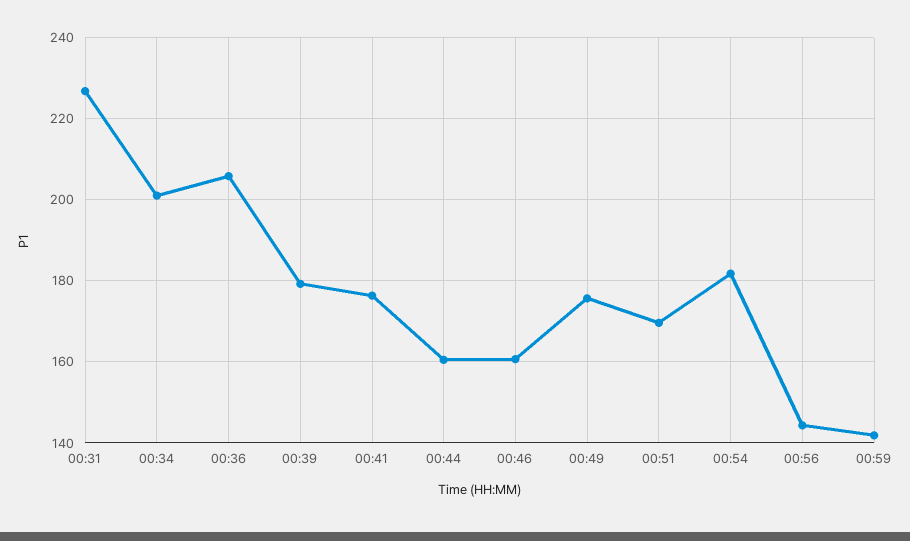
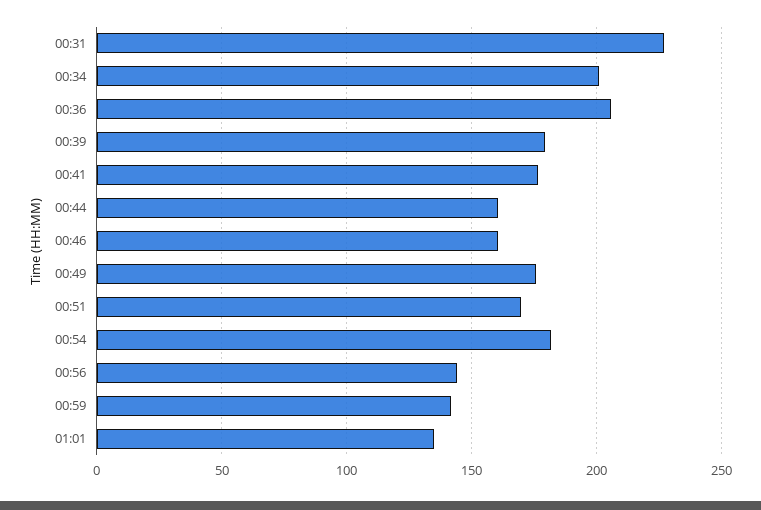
01:01: none -> 135

